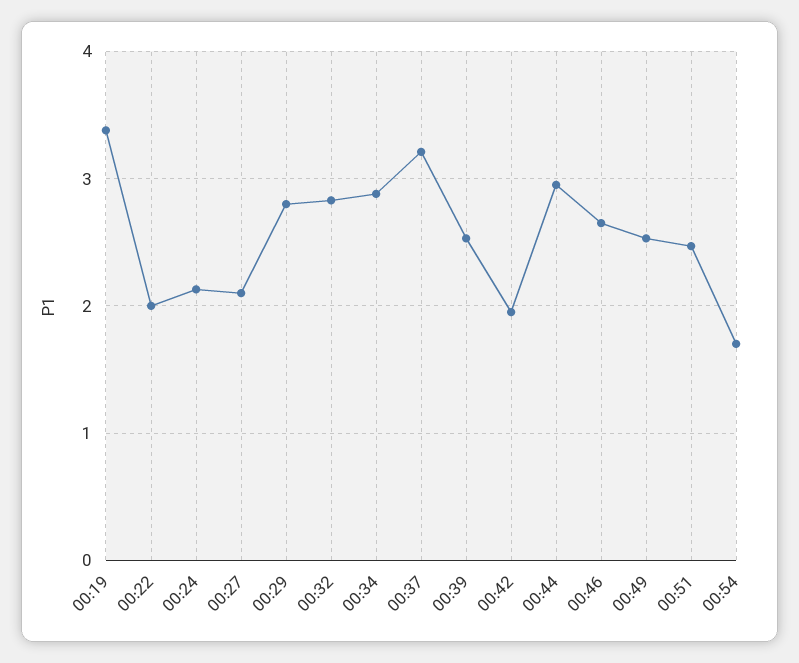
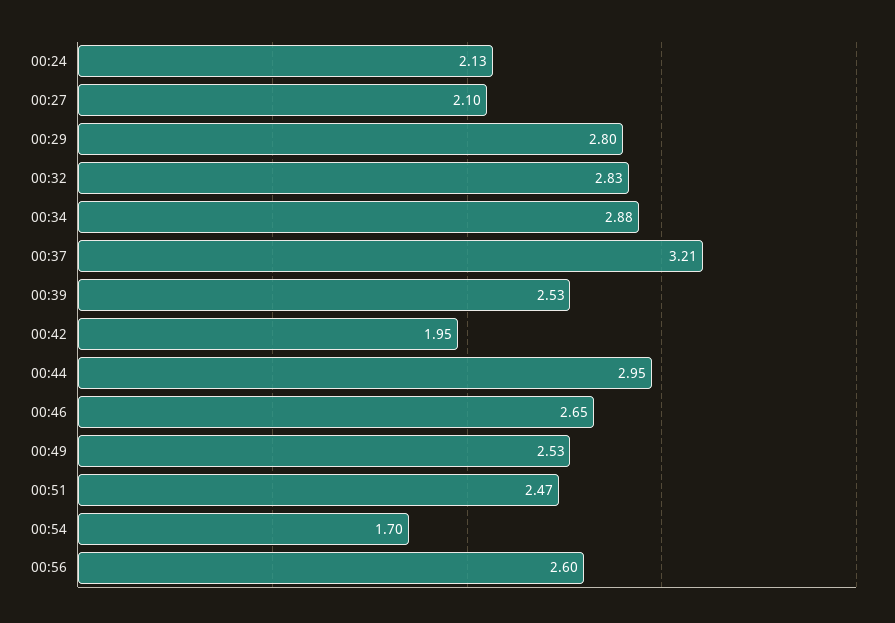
00:19: 3.4 -> none
00:22: 2 -> none
00:56: none -> 2.6

